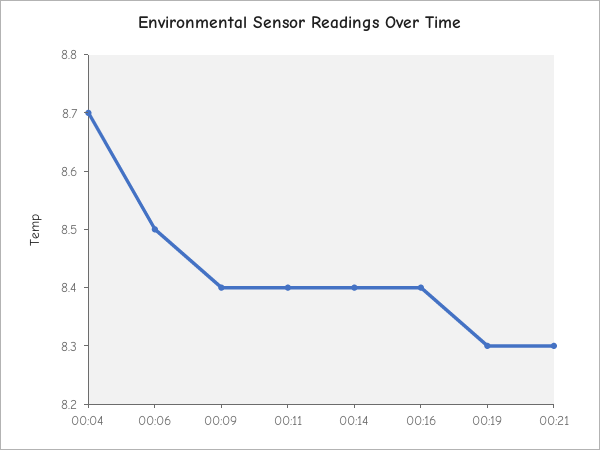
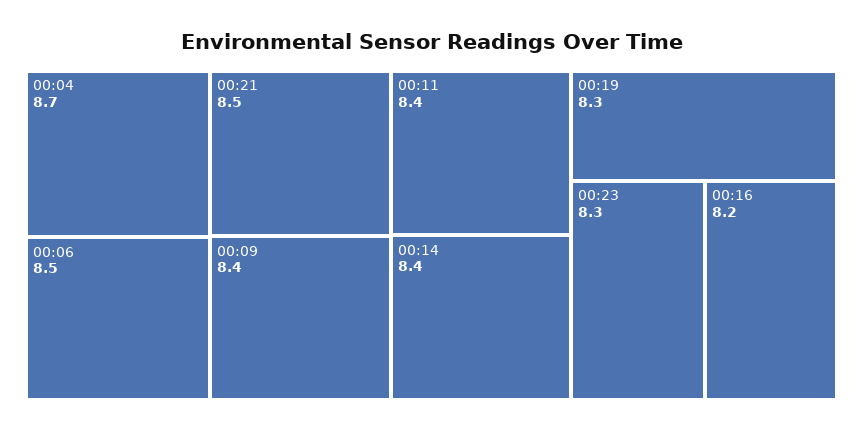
00:16: 8.4 -> 8.2
00:21: 8.3 -> 8.5
00:23: none -> 8.3

